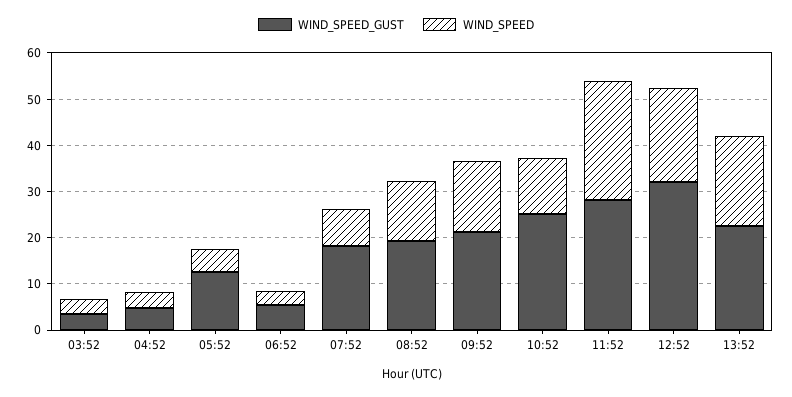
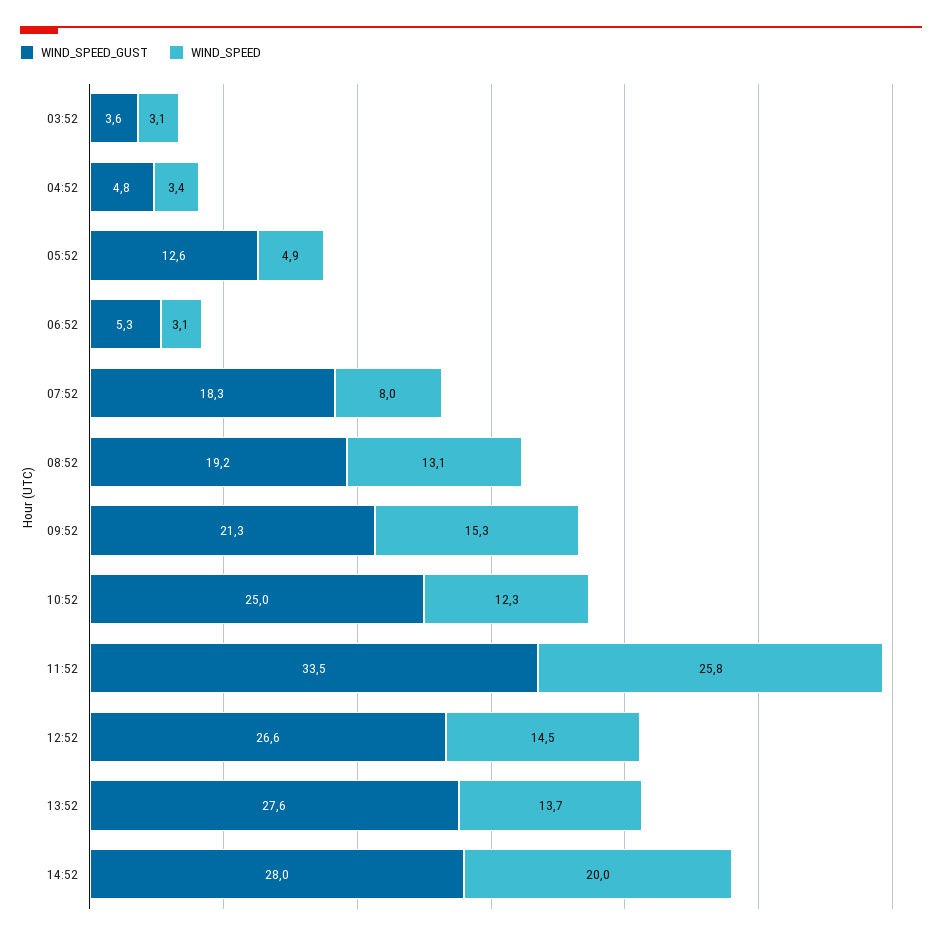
WIND_SPEED_GUST, 11:52: 28 -> 33.5
WIND_SPEED_GUST, 12:52: 32 -> 26.6
WIND_SPEED, 12:52: 20 -> 14.5
WIND_SPEED_GUST, 13:52: 22 -> 27.6
WIND_SPEED, 13:52: 20 -> 13.7
WIND_SPEED_GUST, 14:52: none -> 28
WIND_SPEED, 14:52: none -> 20

